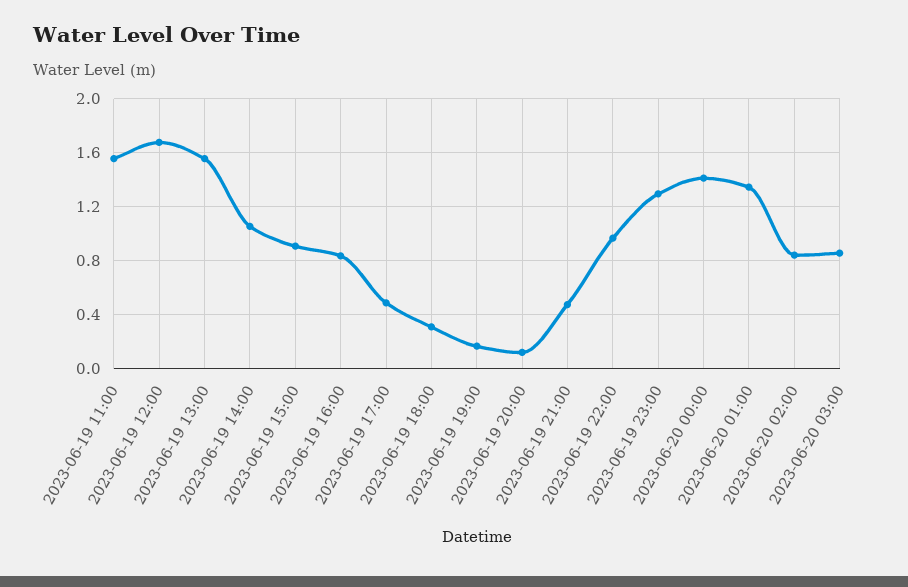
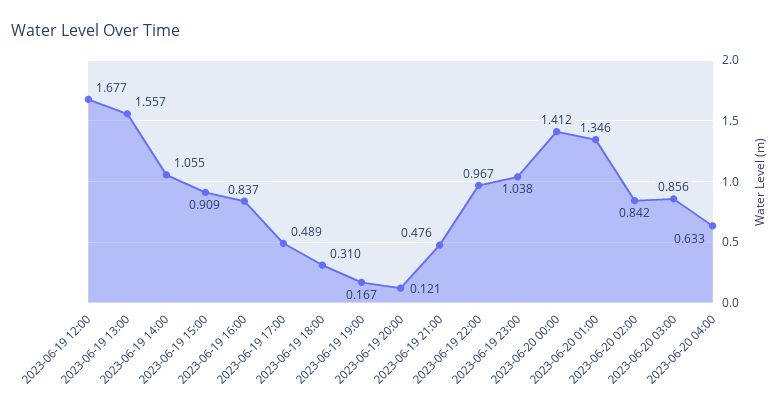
2023-06-19 11:00: 1.55 -> none
2023-06-19 23:00: 1.3 -> 1.038
2023-06-20 04:00: none -> 0.633

